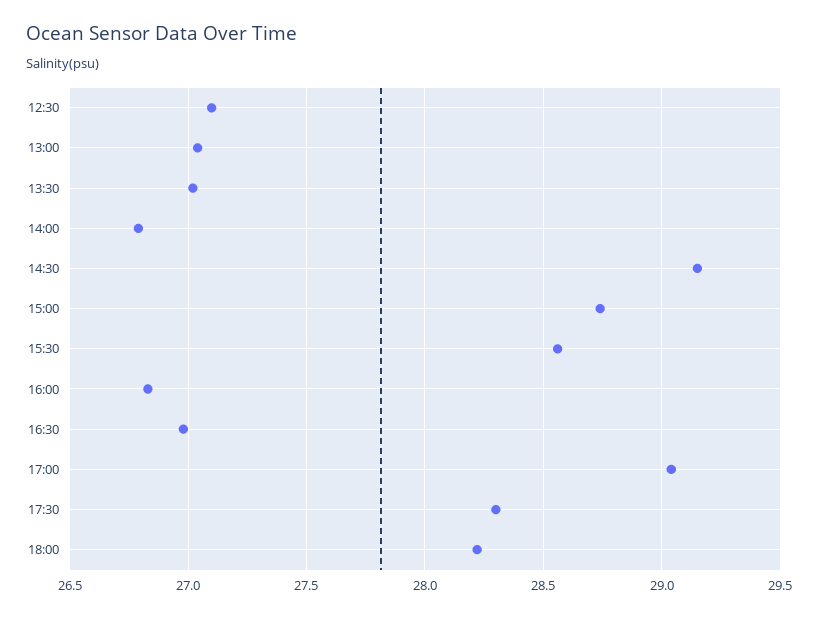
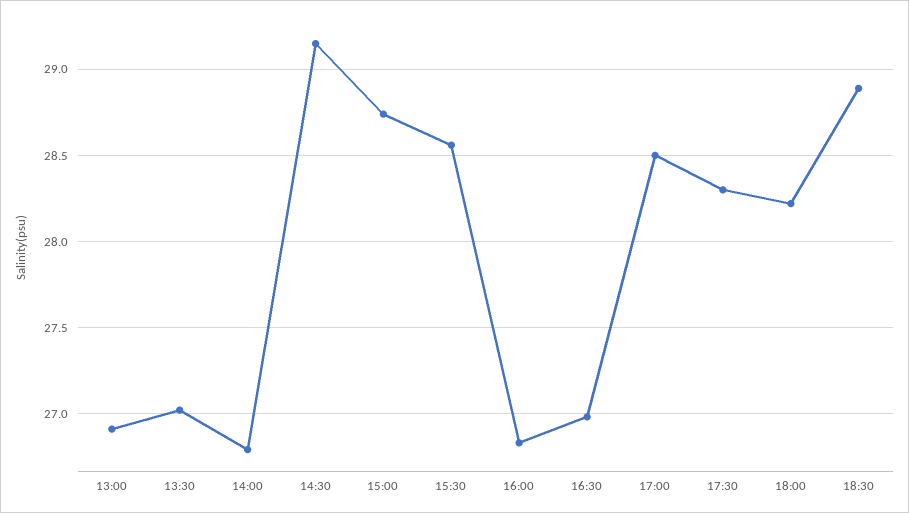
12:30: 27.1 -> none
13:00: 27.05 -> 26.9
17:00: 29.05 -> 28.5
18:30: none -> 28.9

